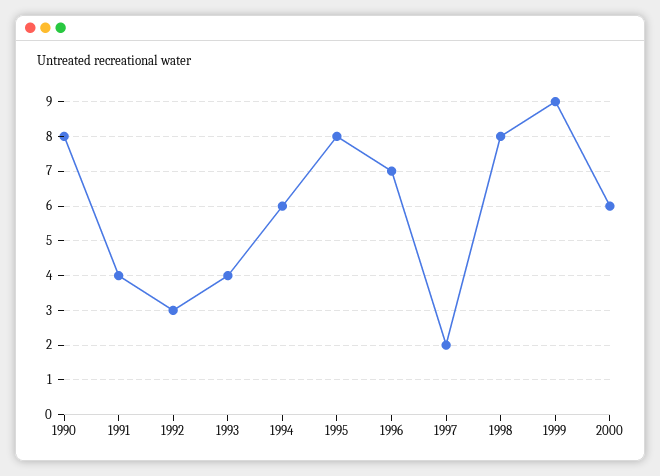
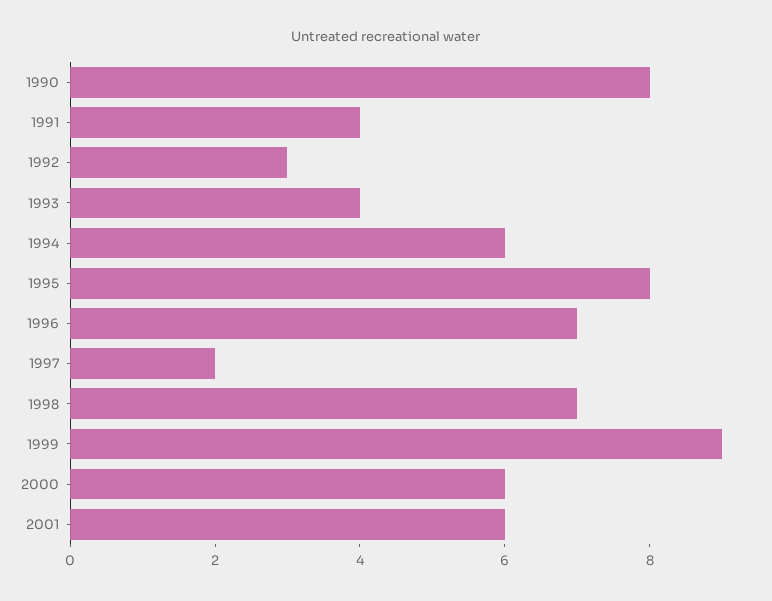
1998: 8 -> 7
2001: none -> 6

